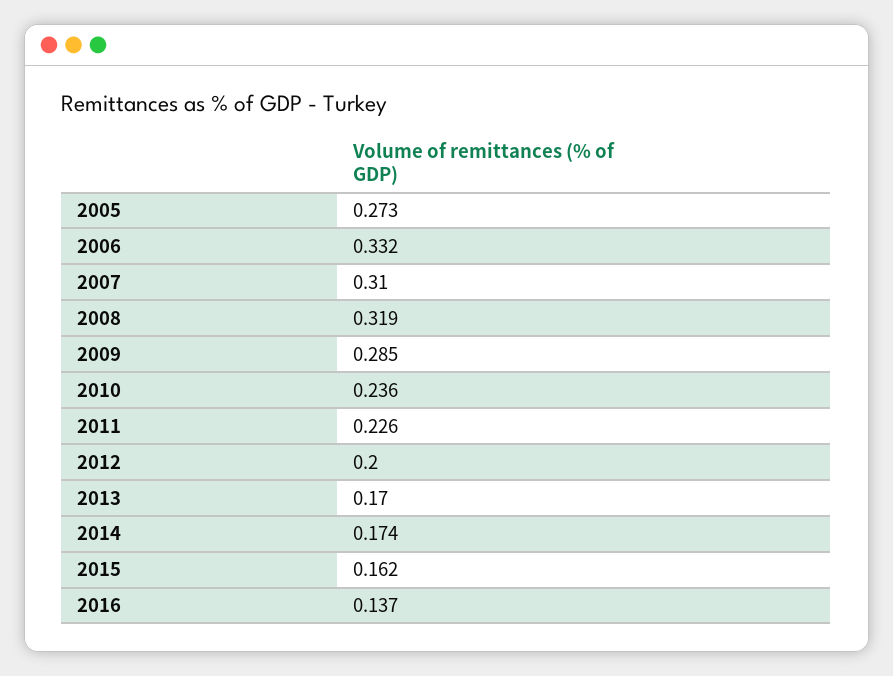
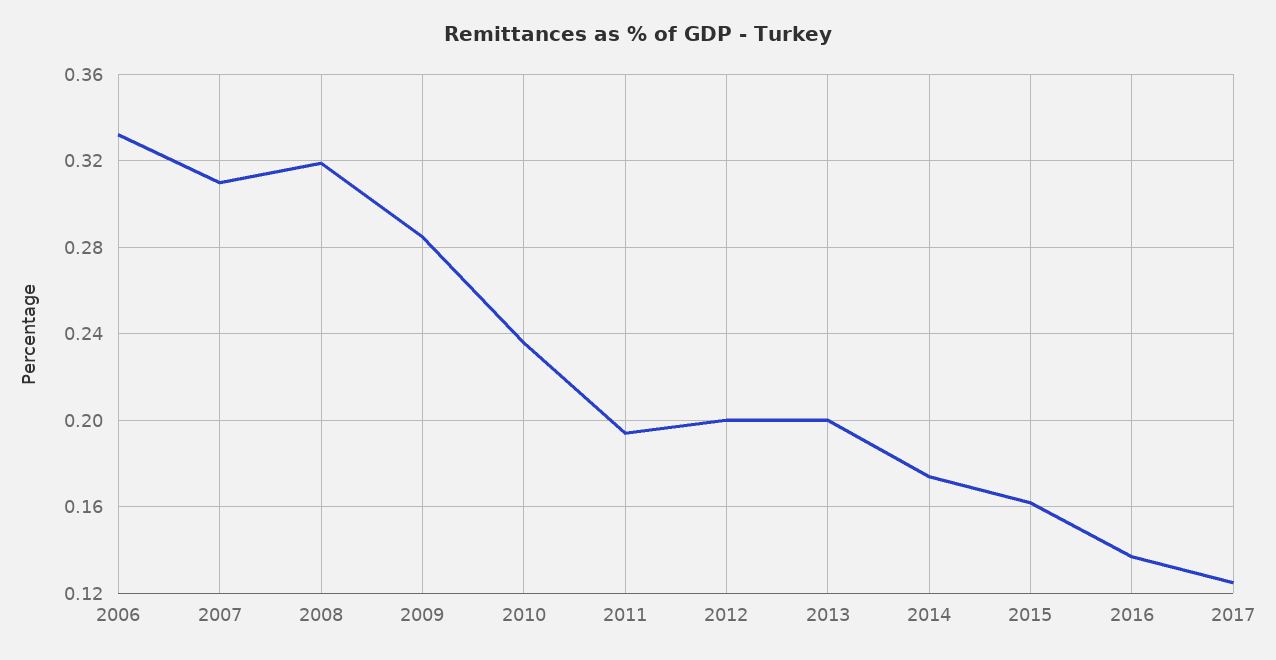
2005: 0.273 -> none
2011: 0.226 -> 0.195
2013: 0.17 -> 0.2
2017: none -> 0.125

